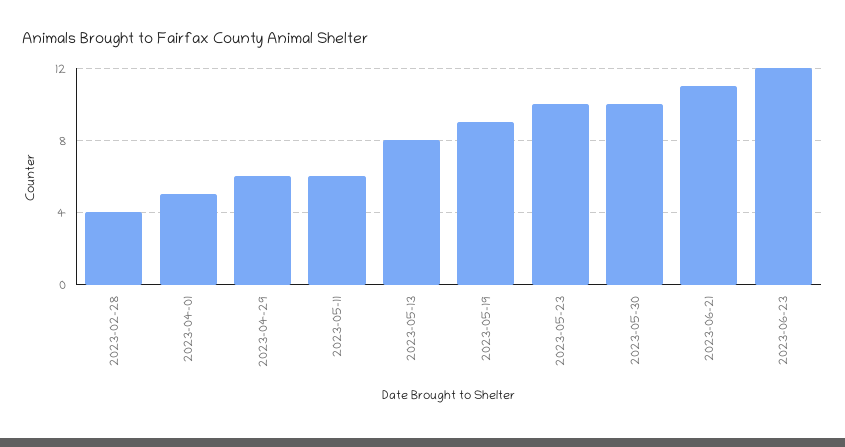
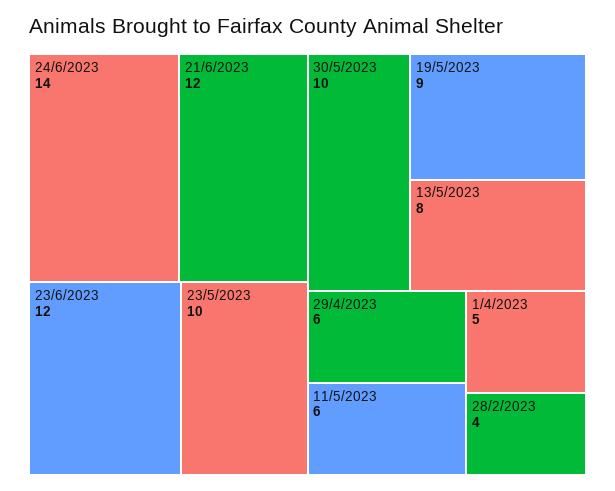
2023-06-21: 11 -> 12
24/6/2023: none -> 14

